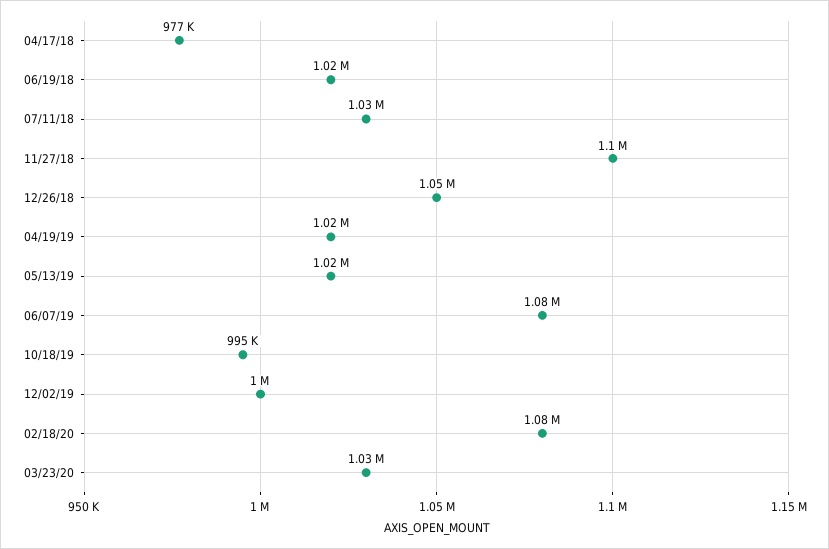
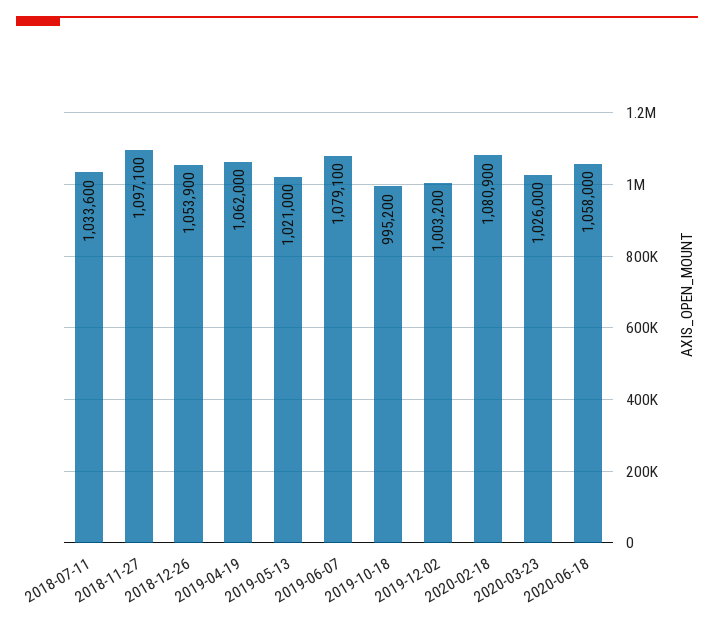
04/17/18: 977000 -> none
06/19/18: 1020000 -> none
04/19/19: 1020000 -> 1062000
2020-06-18: none -> 1058000

